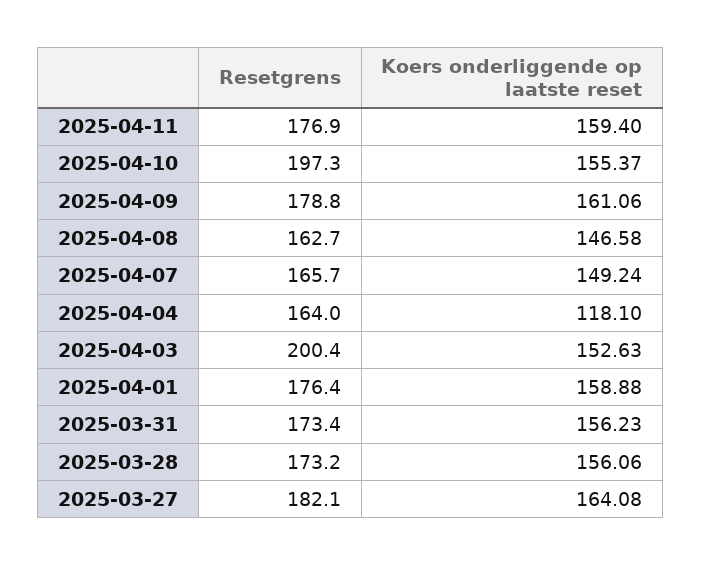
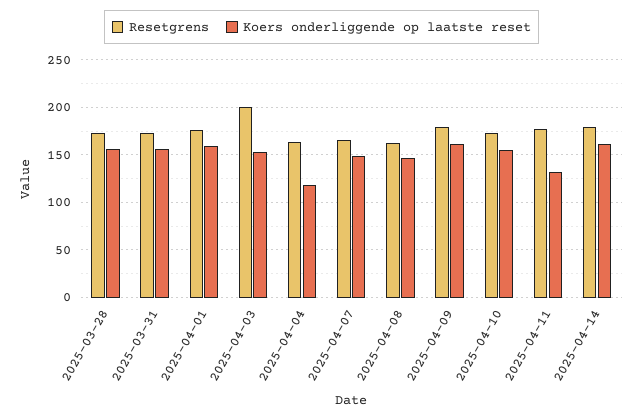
Koers onderliggende op laatste reset, 2025-04-11: 159.4 -> 130
Resetgrens, 2025-04-10: 197.3 -> 170
Resetgrens, 2025-03-27: 182.1 -> none
Koers onderliggende op laatste reset, 2025-03-27: 164.08 -> none
Resetgrens, 2025-04-14: none -> 180
Koers onderliggende op laatste reset, 2025-04-14: none -> 160

